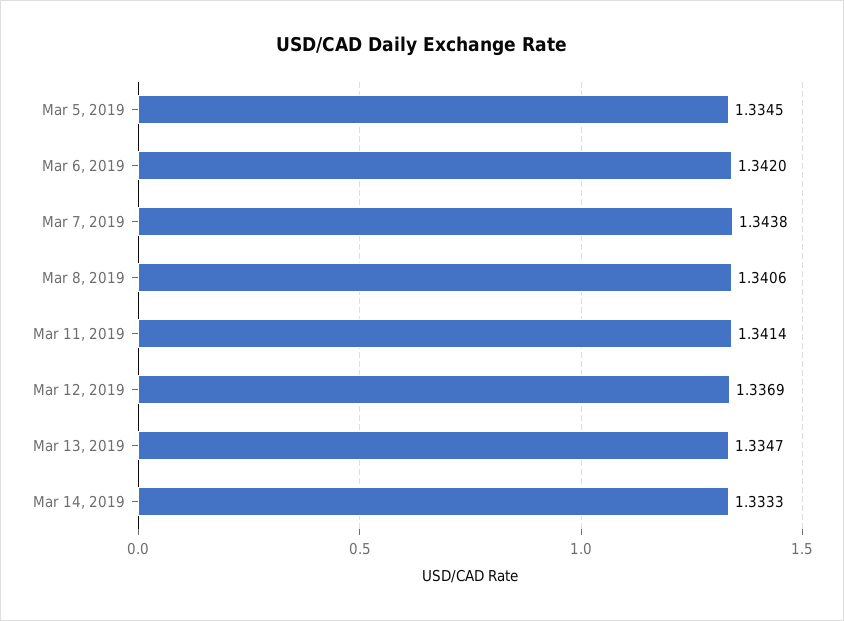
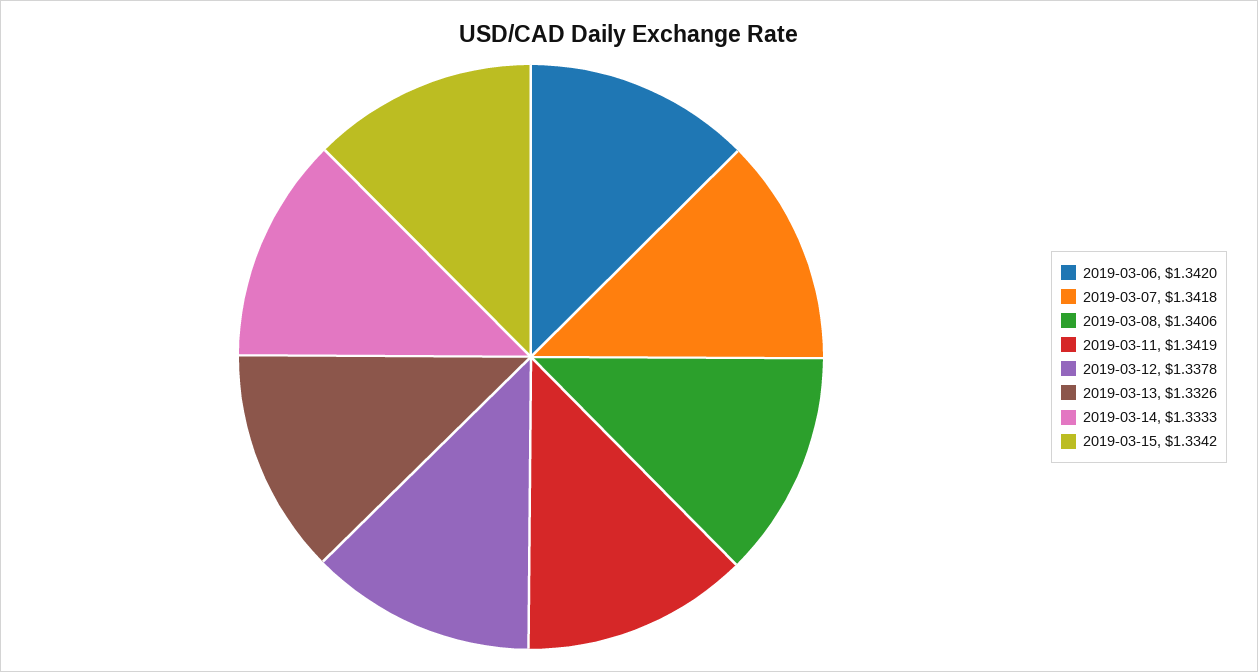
Mar 5, 2019: 1.3345 -> none
Mar 7, 2019: 1.3438 -> 1.3418
Mar 11, 2019: 1.3414 -> 1.3419
Mar 12, 2019: 1.3369 -> 1.3378
Mar 13, 2019: 1.3347 -> 1.3326
2019-03-15: none -> 1.3342

